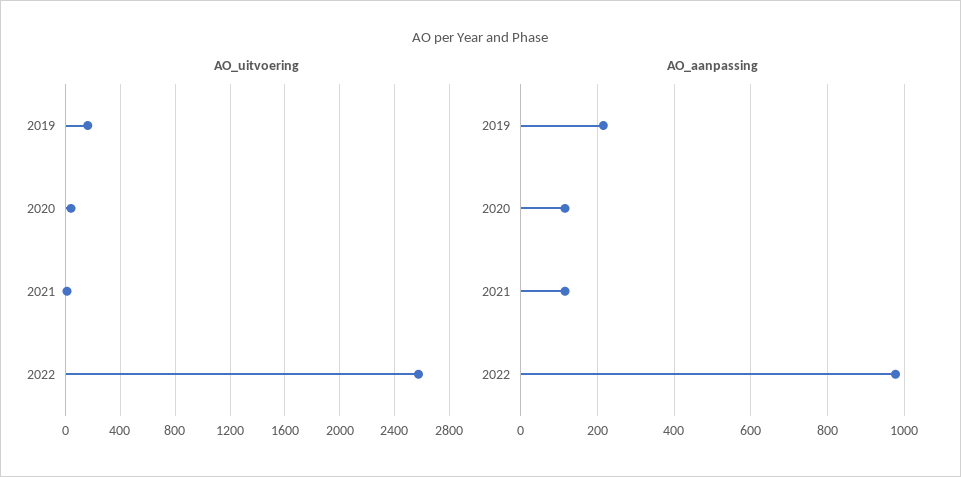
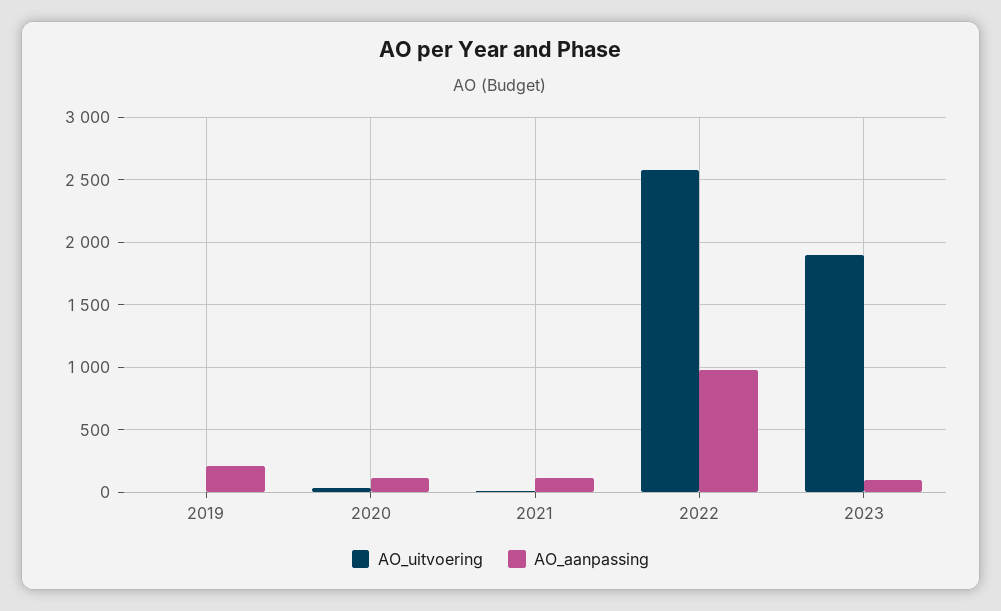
AO_uitvoering, 2019: 150 -> 0
AO_uitvoering, 2023: none -> 1900
AO_aanpassing, 2023: none -> 100

